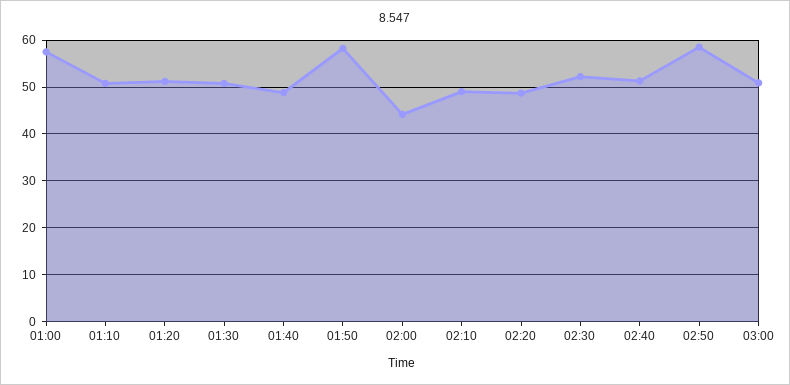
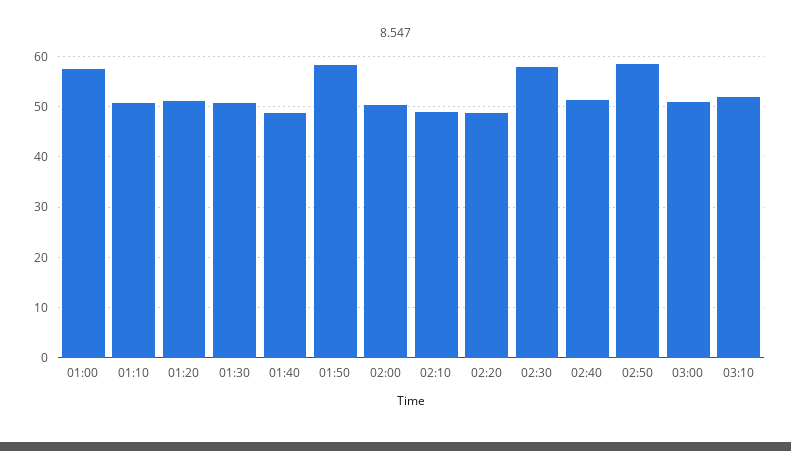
02:00: 44 -> 50
02:30: 52 -> 58
03:10: none -> 52

